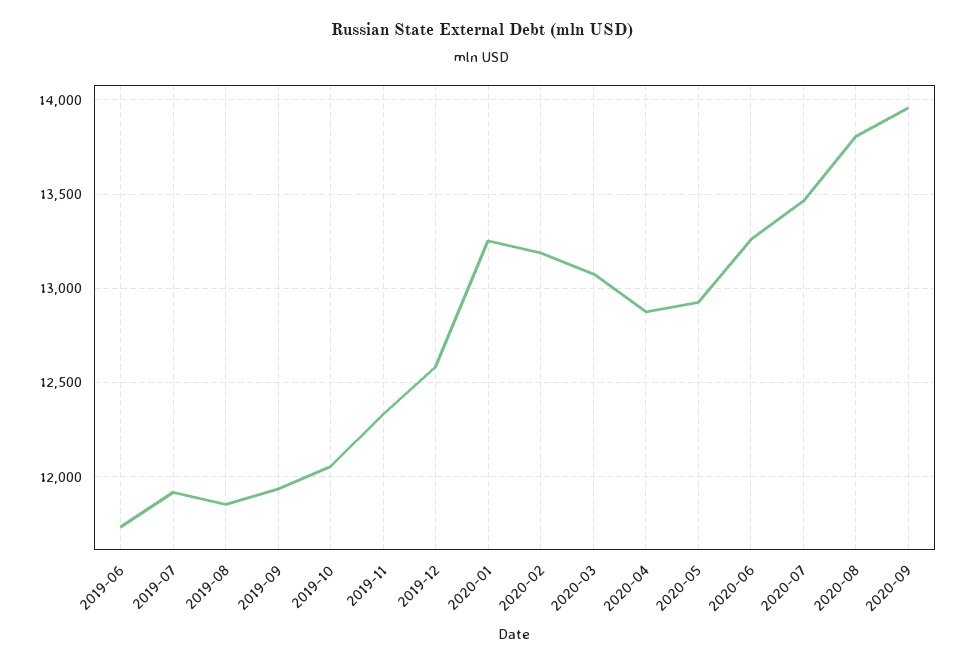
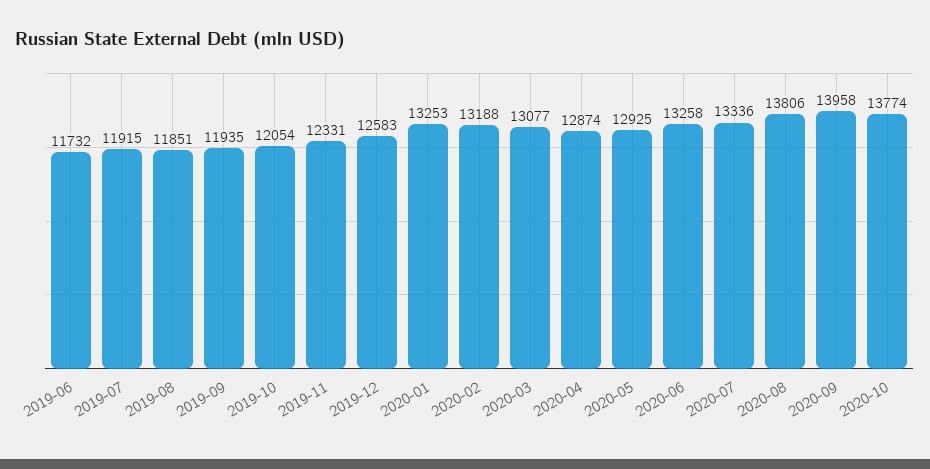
2020-07: 13450 -> 13336
2020-10: none -> 13774

